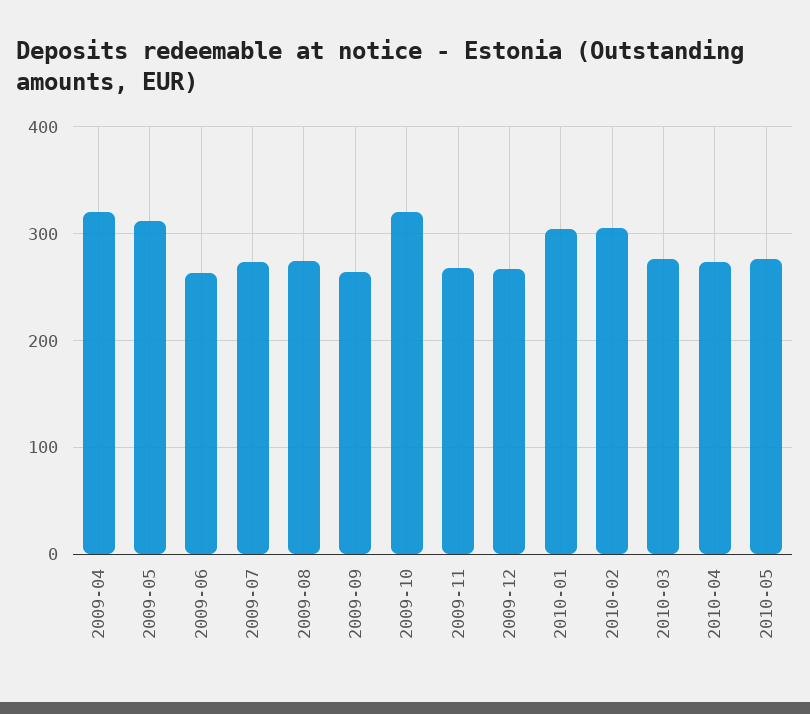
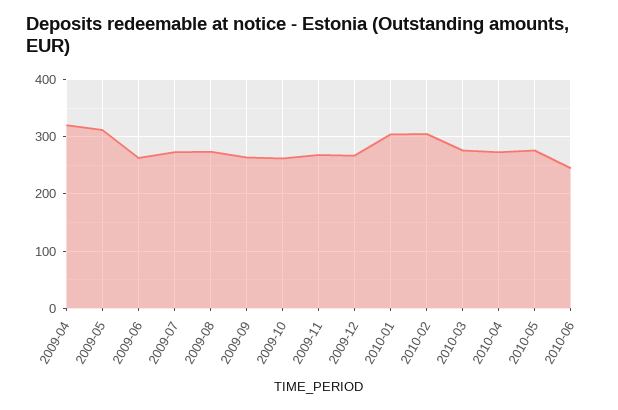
2009-10: 320 -> 260
2010-06: none -> 240

